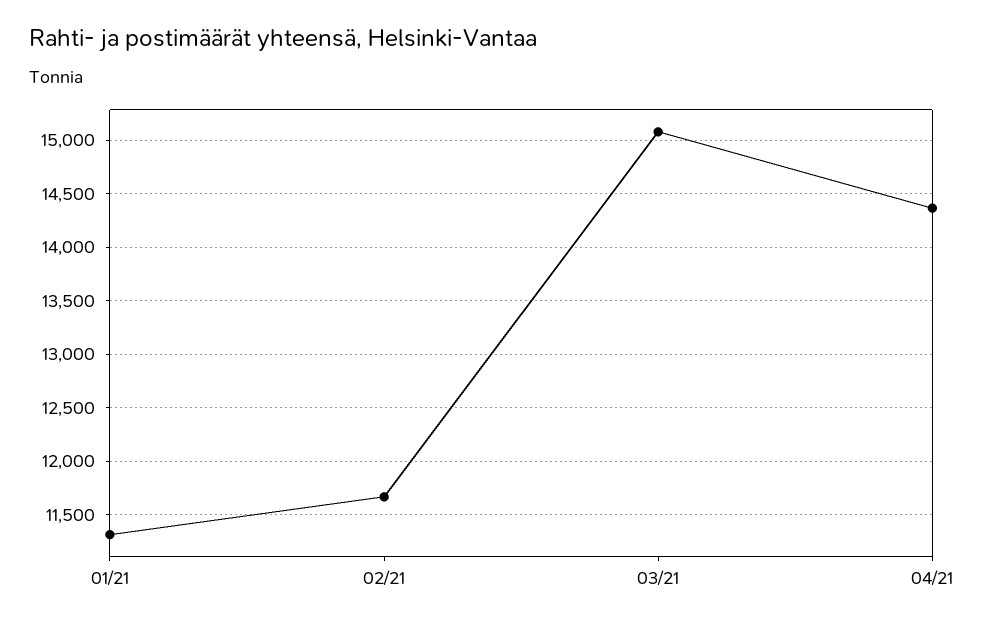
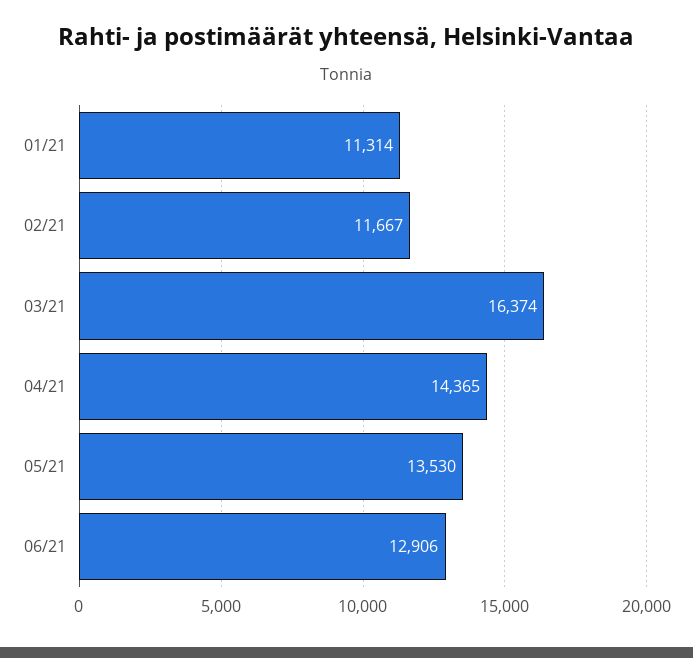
03/21: 15100 -> 16374
05/21: none -> 13530
06/21: none -> 12906

